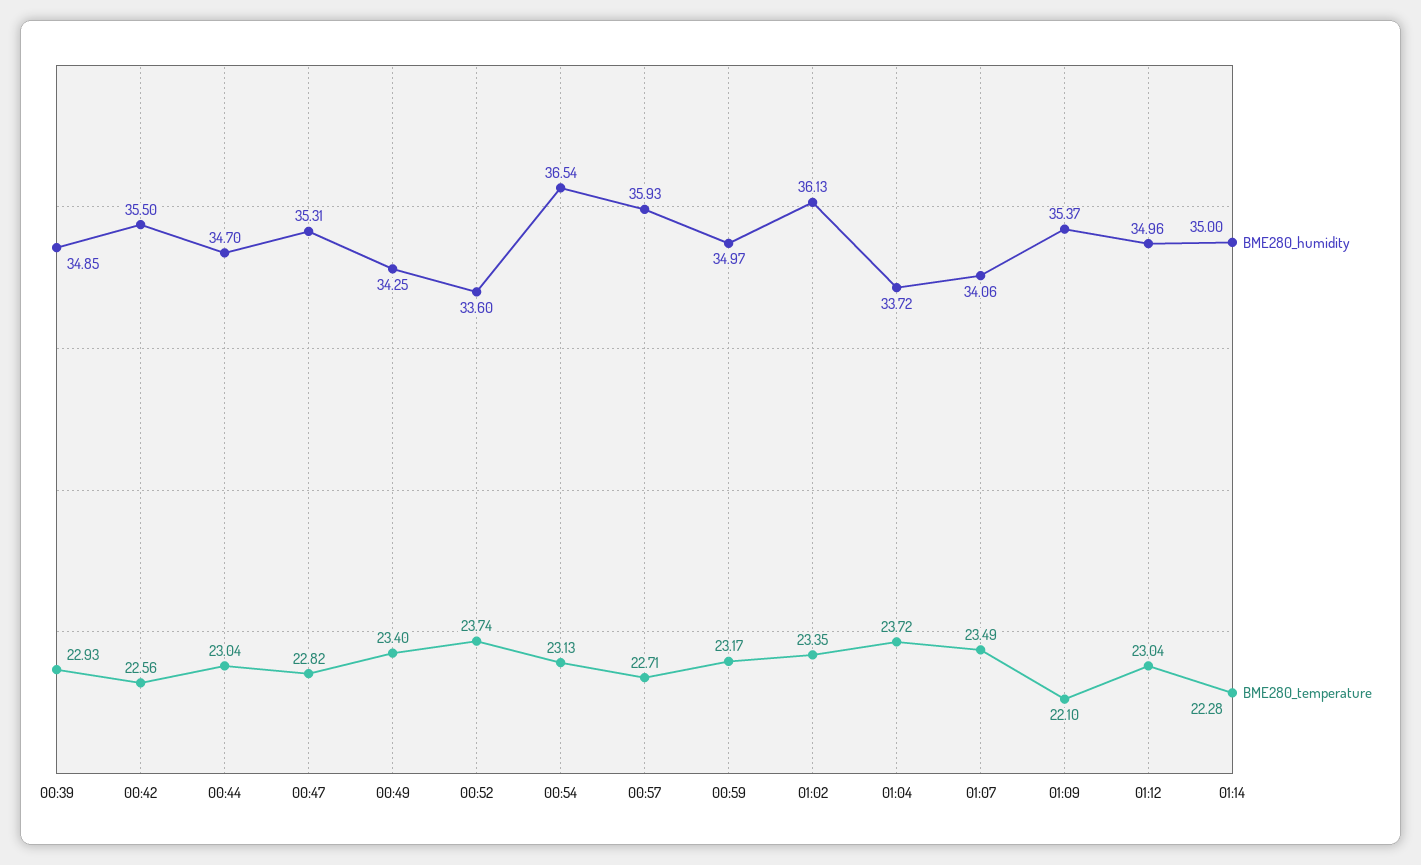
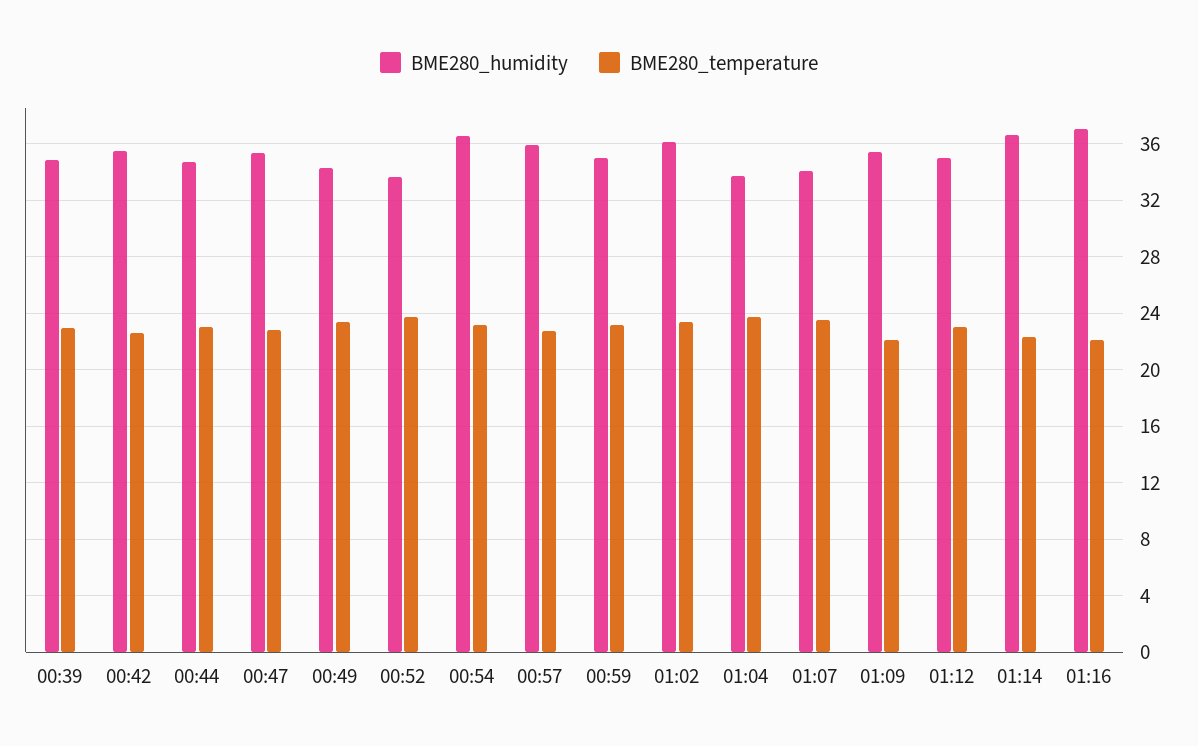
BME280_humidity, 01:14: 35 -> 36.5
BME280_humidity, 01:16: none -> 37
BME280_temperature, 01:16: none -> 22

